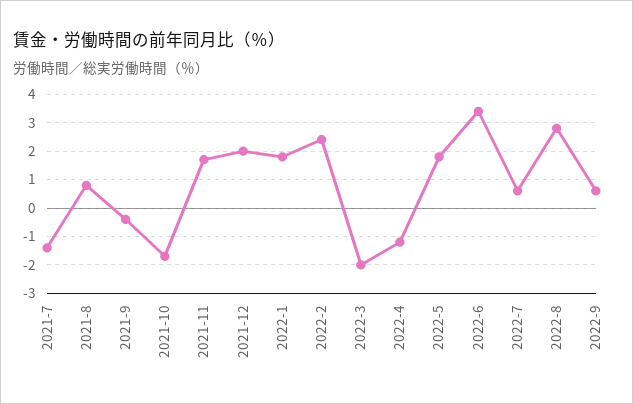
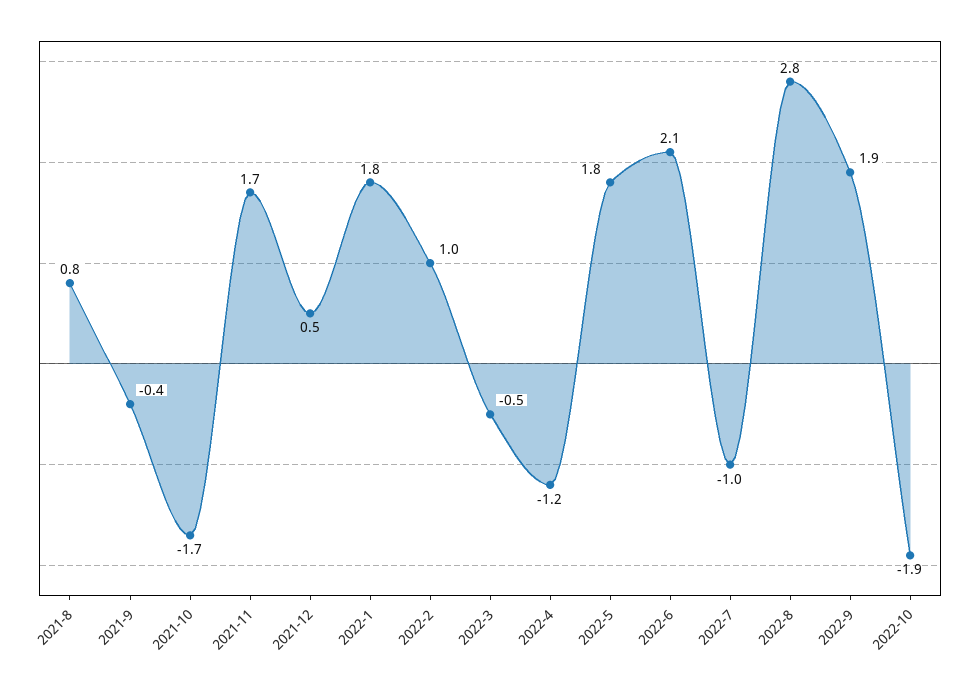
2021-7: -1.5 -> none
2021-12: 2 -> 0.5
2022-2: 2.5 -> 1
2022-3: -2 -> -0.5
2022-6: 3.5 -> 2.1
2022-7: 0.5 -> -1
2022-9: 0.5 -> 1.9
2022-10: none -> -1.9

